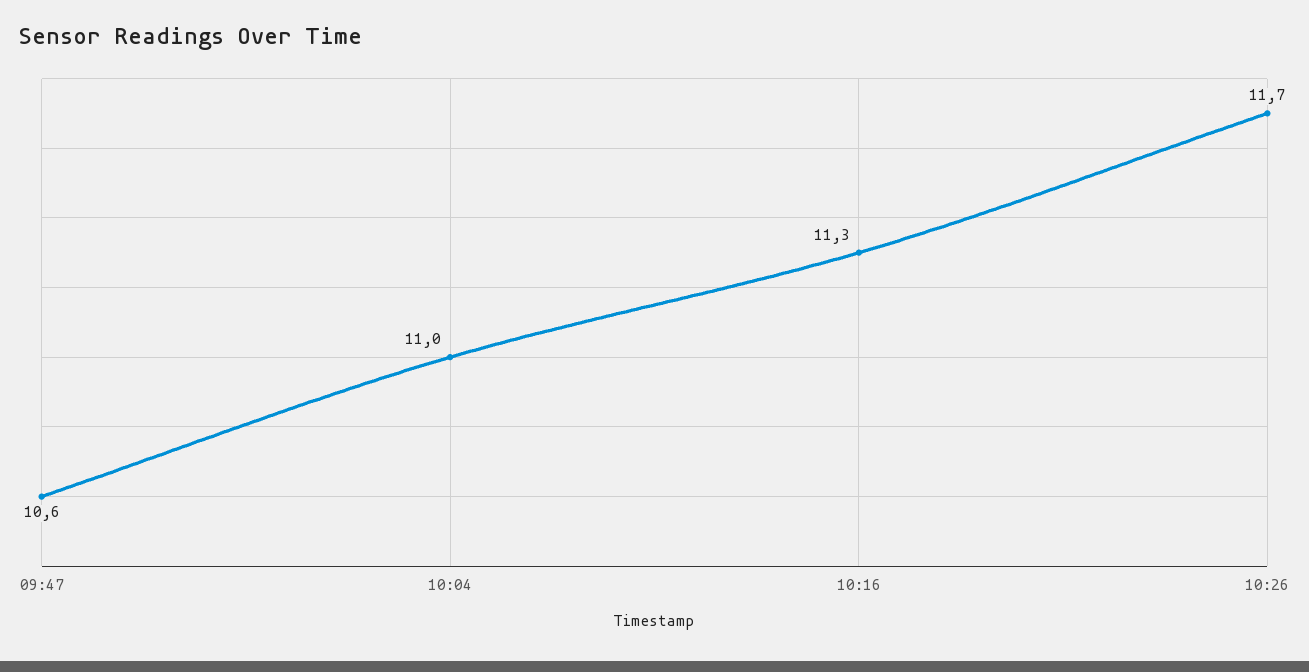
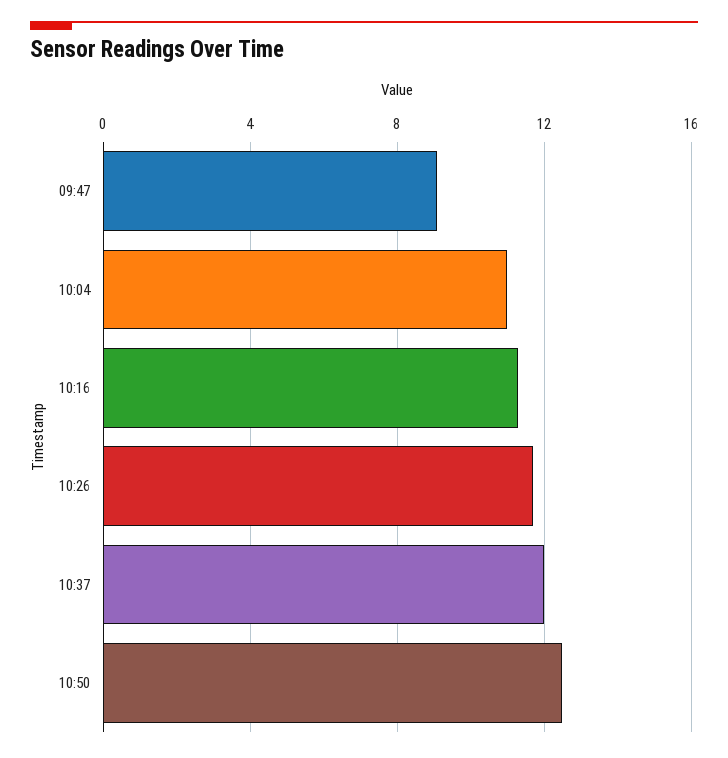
09:47: 10.6 -> 9
10:37: none -> 12
10:50: none -> 12.5

